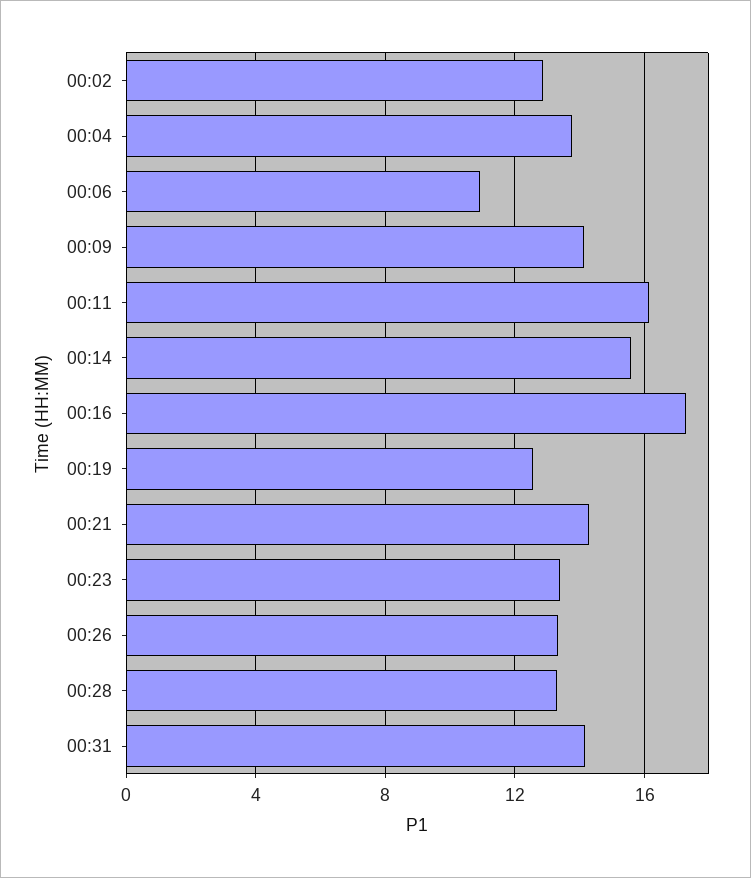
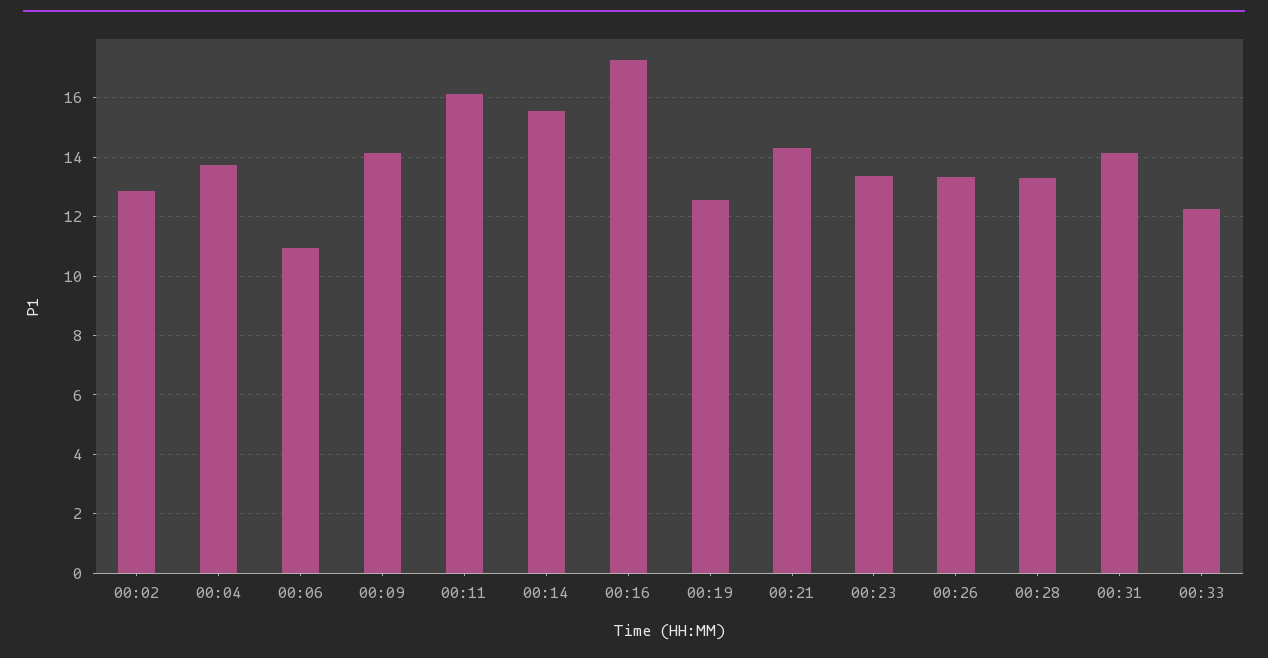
00:33: none -> 12.25

